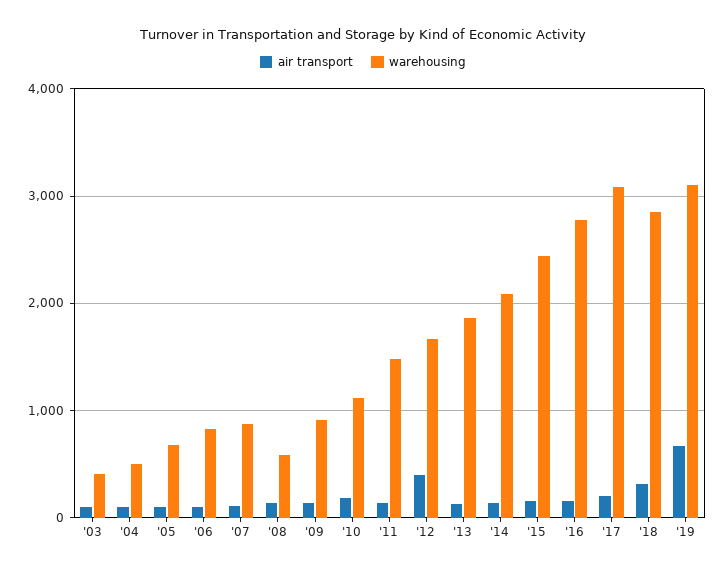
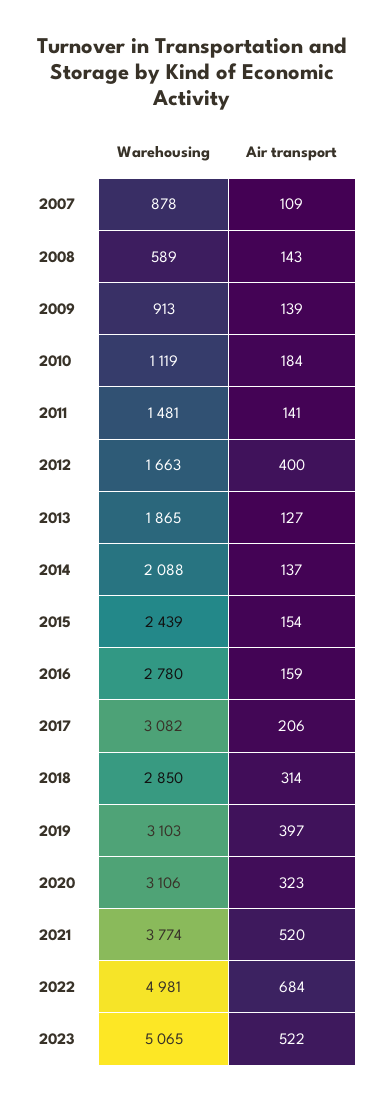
air transport, '03: 100 -> none
warehousing, '03: 400 -> none
air transport, '04: 100 -> none
warehousing, '04: 500 -> none
air transport, '05: 100 -> none
warehousing, '05: 700 -> none
air transport, '06: 100 -> none
warehousing, '06: 800 -> none
air transport, '19: 700 -> 397
warehousing, 2020: none -> 3106
air transport, 2020: none -> 323
warehousing, 2021: none -> 3774
air transport, 2021: none -> 520
warehousing, 2022: none -> 4981
air transport, 2022: none -> 684
warehousing, 2023: none -> 5065
air transport, 2023: none -> 522

